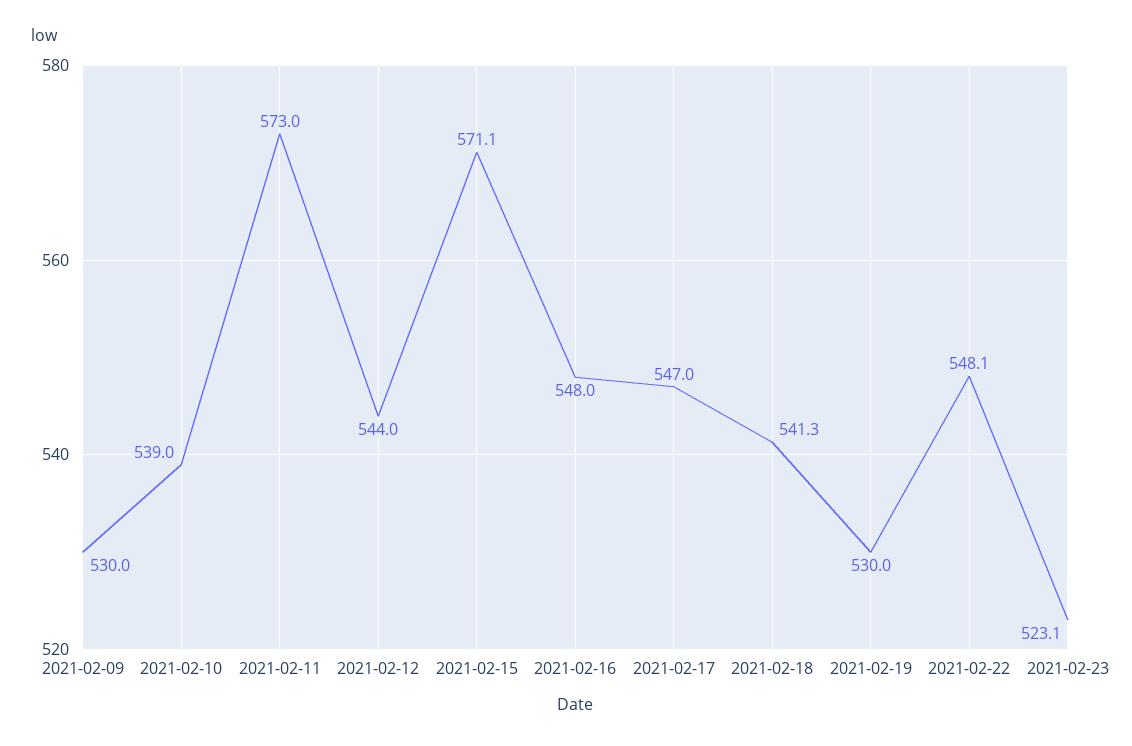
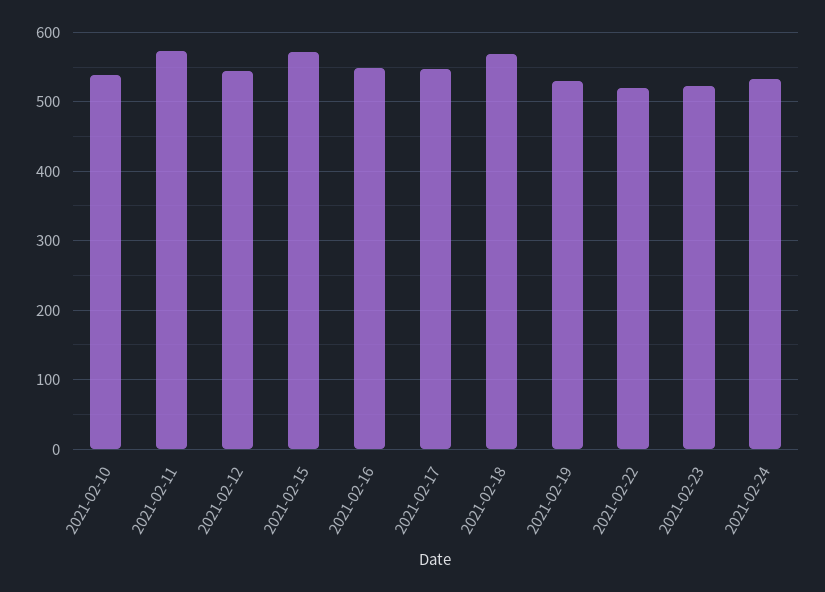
2021-02-09: 530 -> none
2021-02-18: 541.3 -> 570
2021-02-22: 548.1 -> 520
2021-02-24: none -> 530

